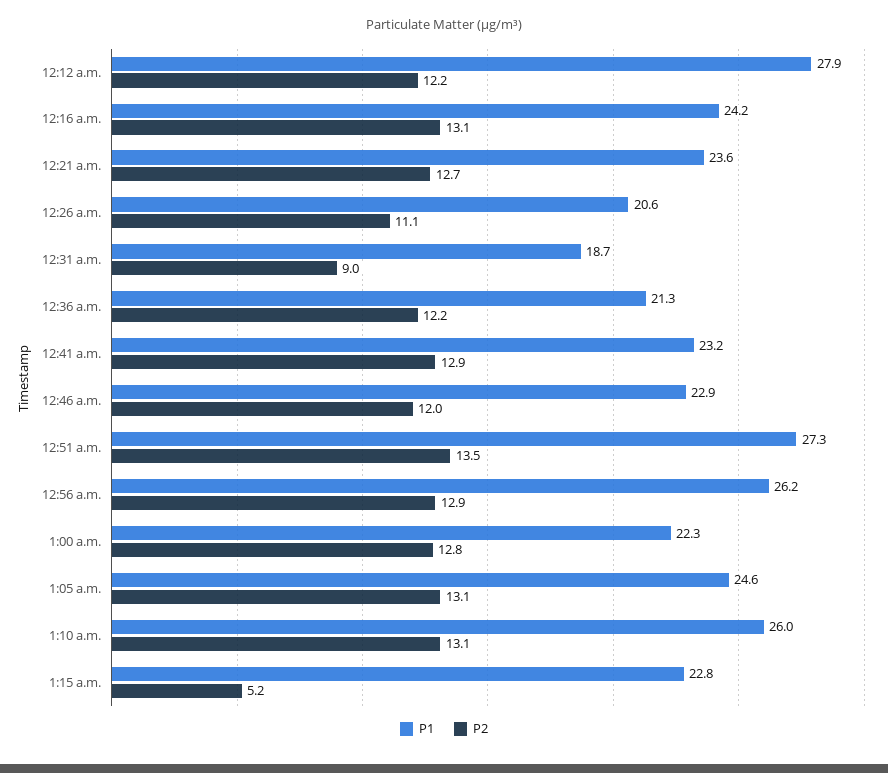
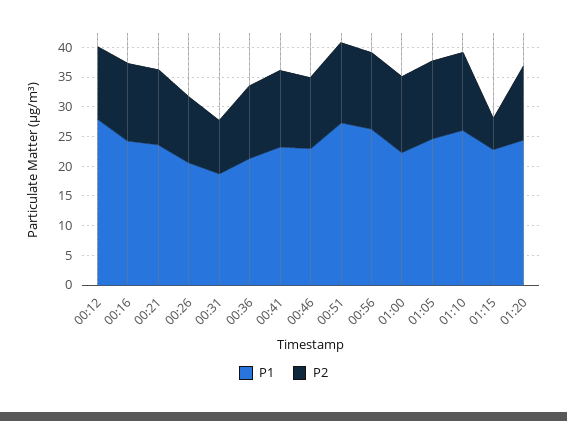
P1, 01:20: none -> 25
P2, 01:20: none -> 12.5

